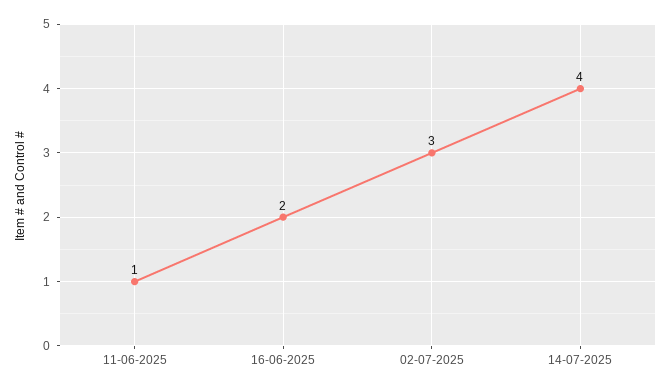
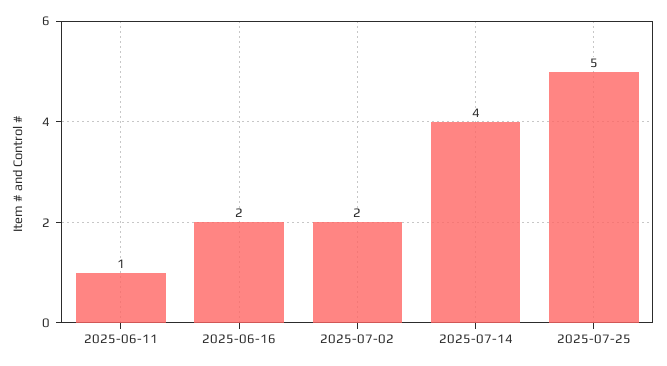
02-07-2025: 3 -> 2
2025-07-25: none -> 5

